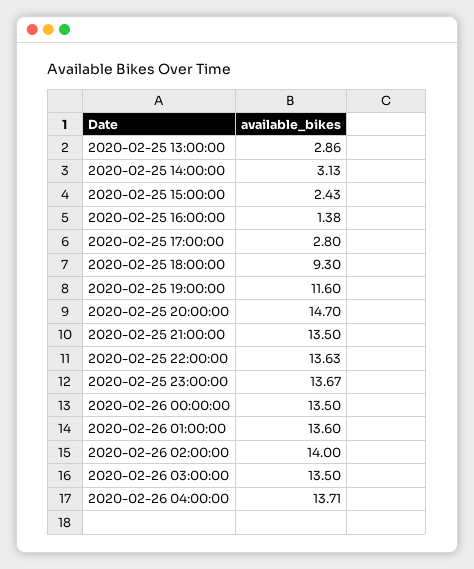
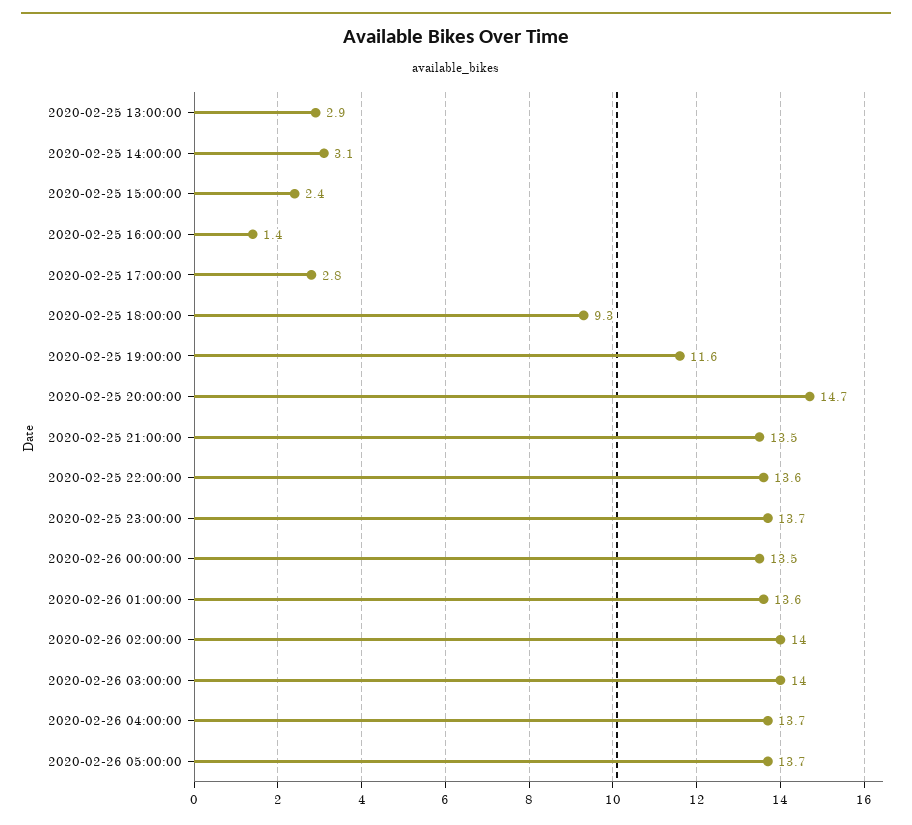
2020-02-26 03:00:00: 13.5 -> 14
2020-02-26 05:00:00: none -> 13.7

